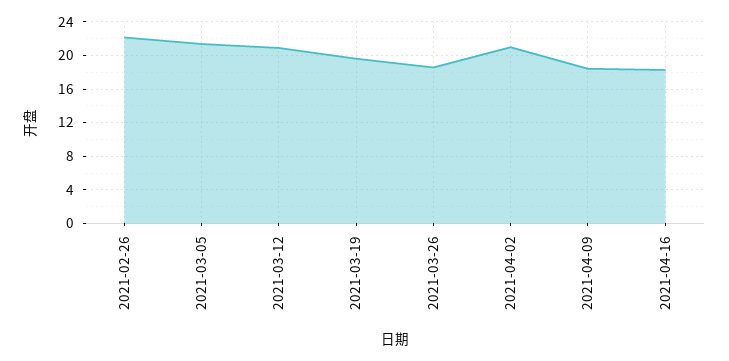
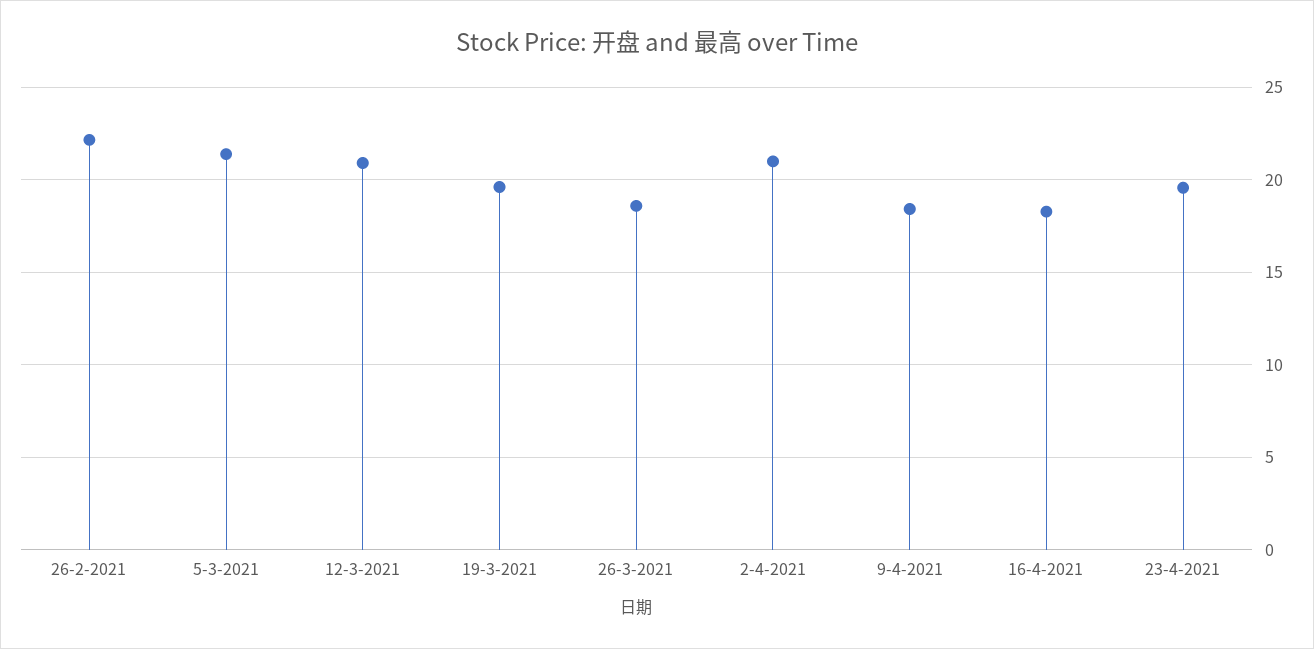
23-4-2021: none -> 19.5

